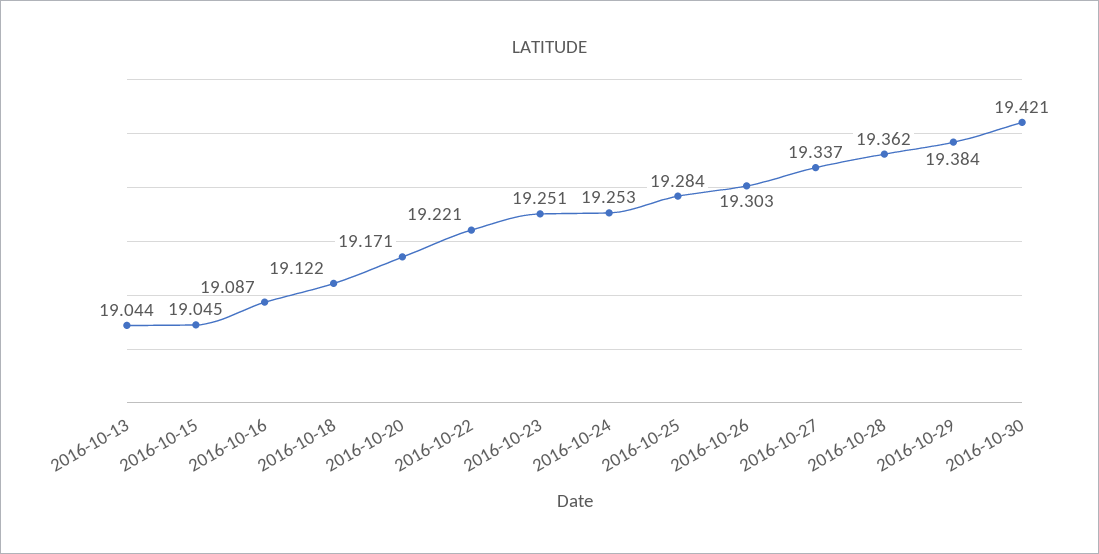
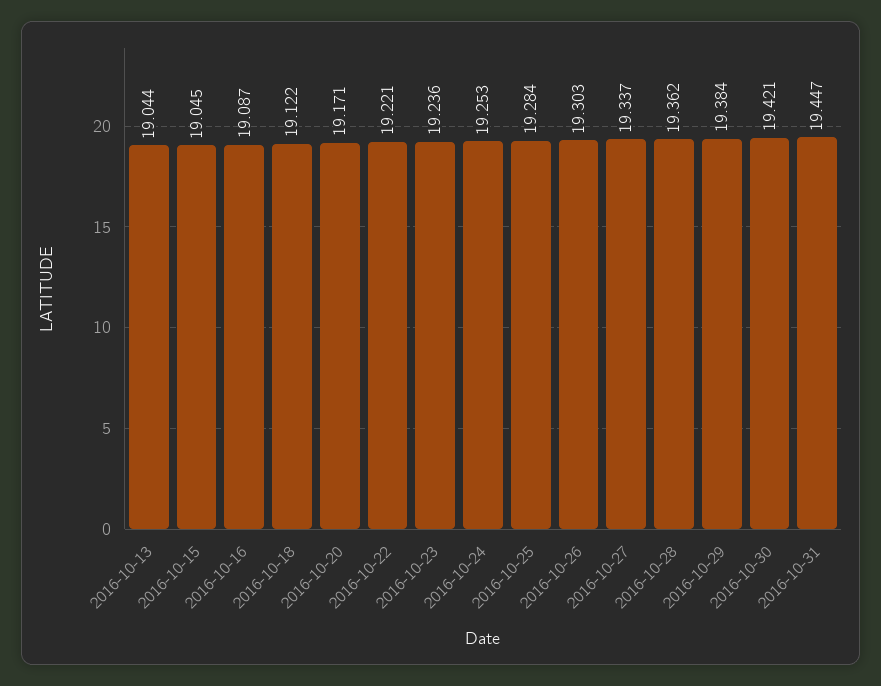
2016-10-23: 19.251 -> 19.236
2016-10-31: none -> 19.447

